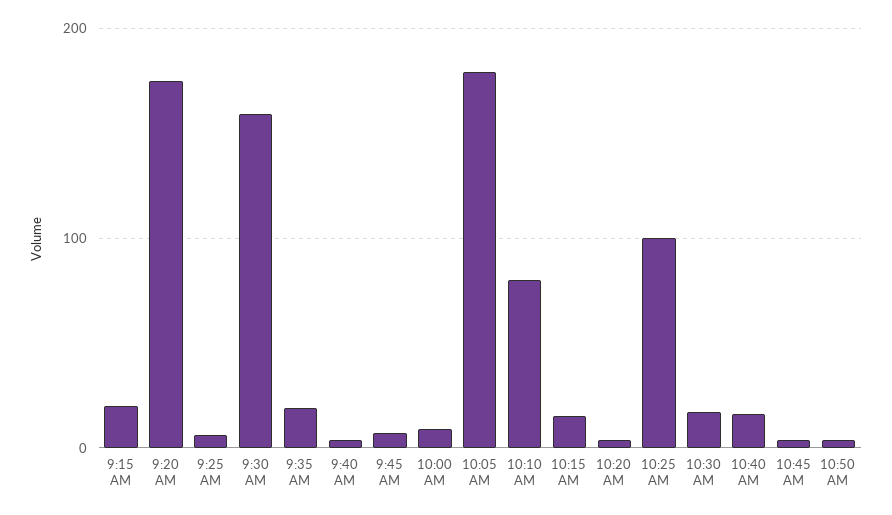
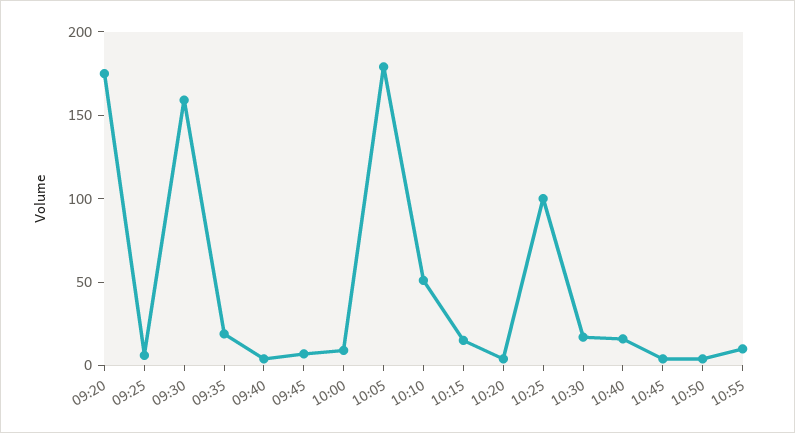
9:15 AM: 20 -> none
10:10 AM: 80 -> 50
10:55: none -> 10

